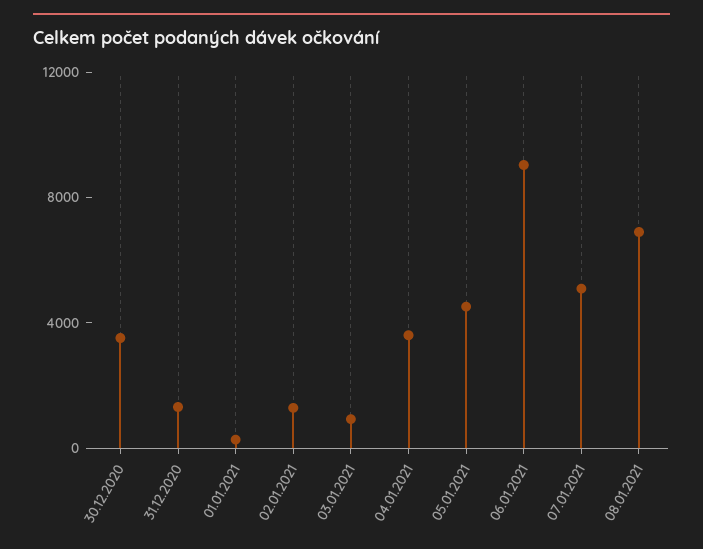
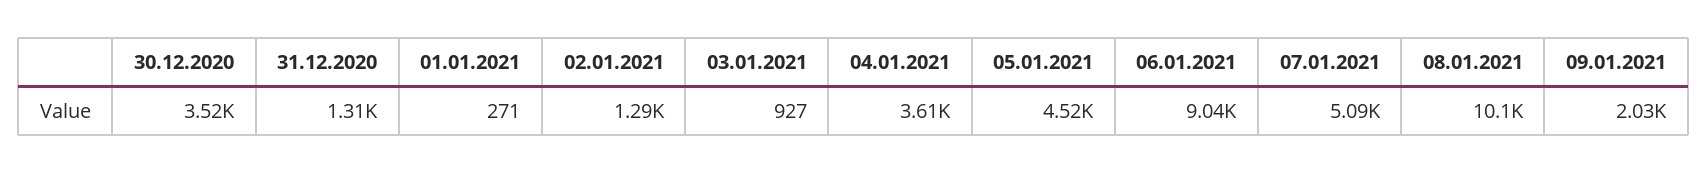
08.01.2021: 7000 -> 10100
09.01.2021: none -> 2030

